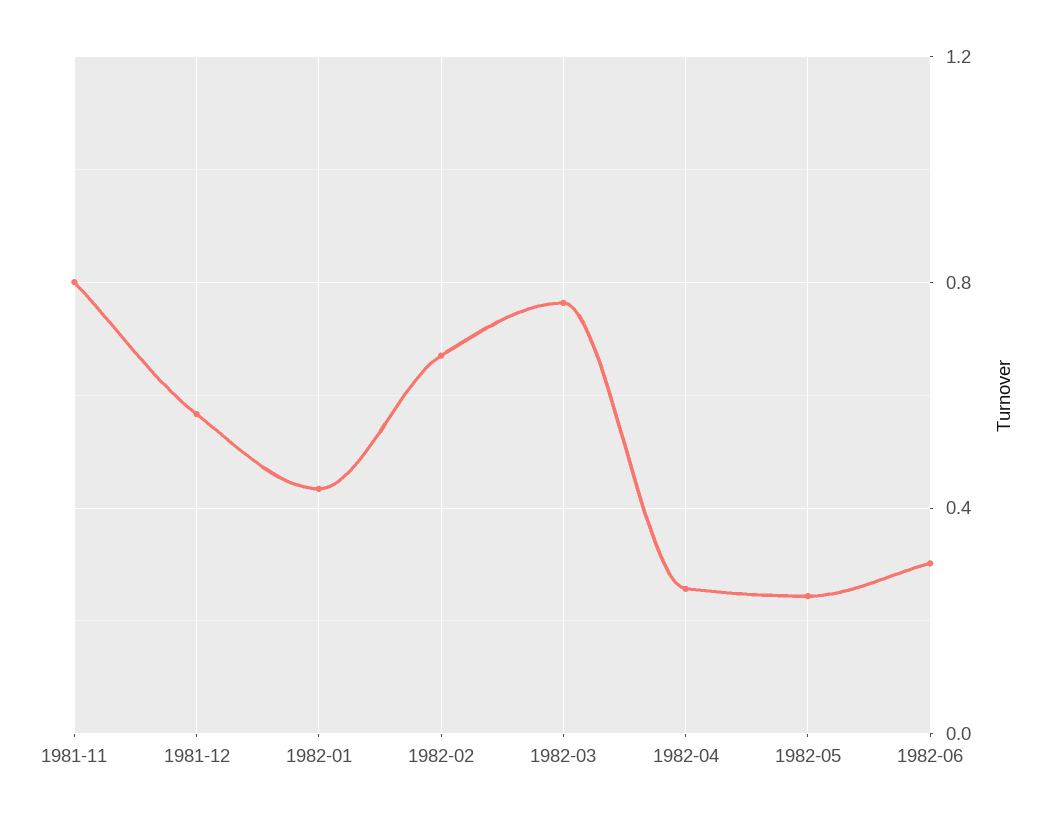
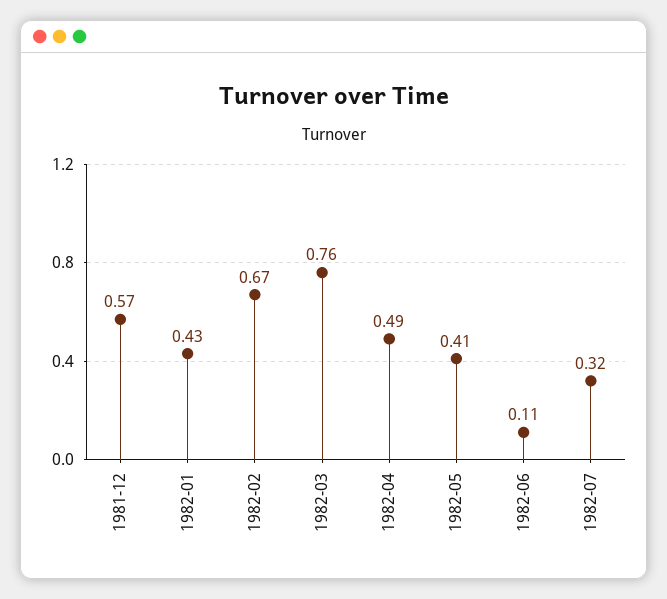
1981-11: 0.8 -> none
1982-04: 0.25 -> 0.49
1982-05: 0.25 -> 0.41
1982-06: 0.3 -> 0.11
1982-07: none -> 0.32

